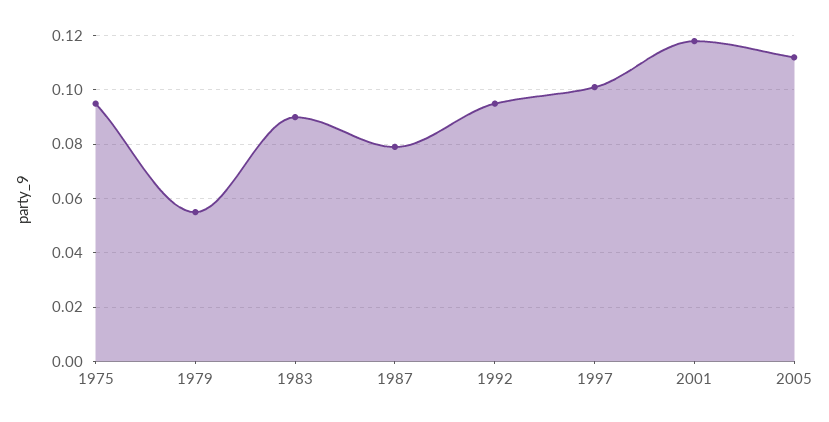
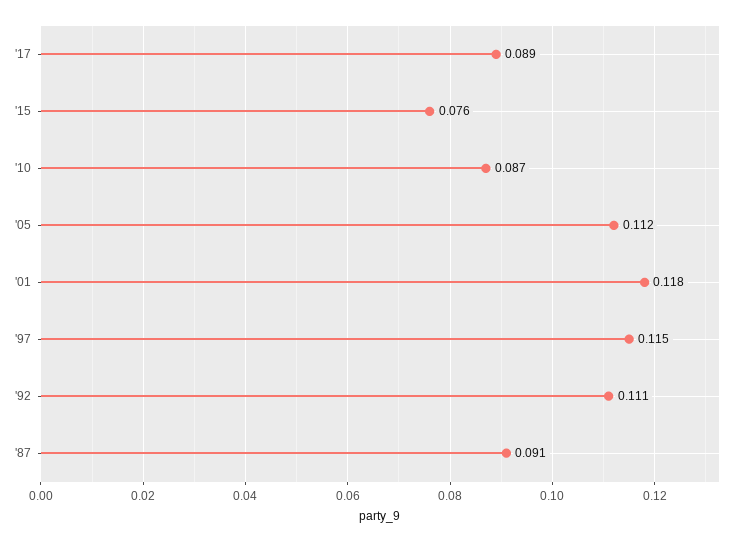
1975: 0.095 -> none
1979: 0.055 -> none
1983: 0.09 -> none
1987: 0.08 -> 0.091
1992: 0.095 -> 0.111
1997: 0.1 -> 0.115
'17: none -> 0.089
'15: none -> 0.076
'10: none -> 0.087

